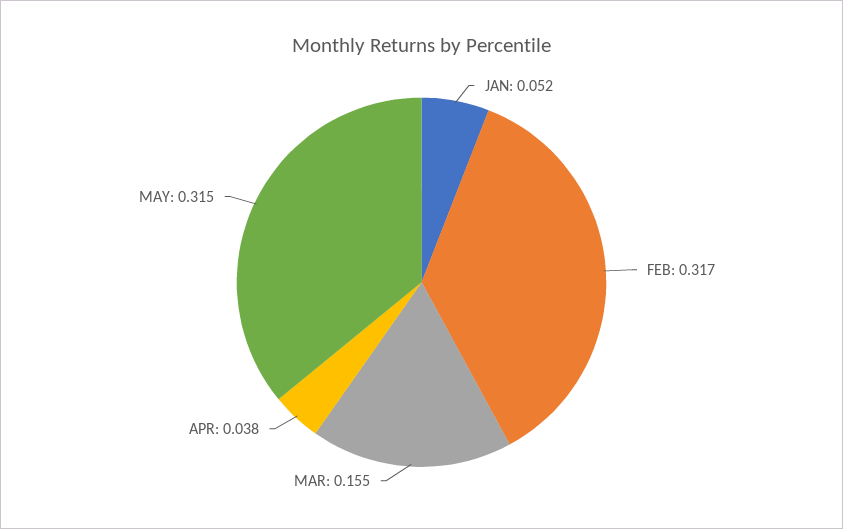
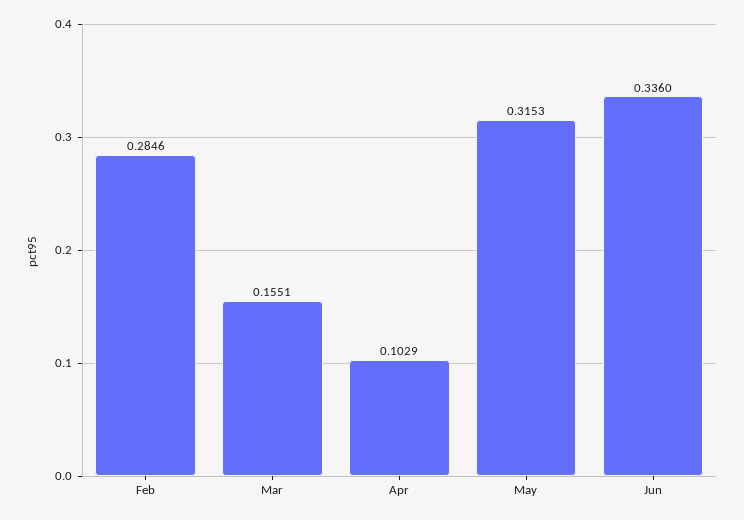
JAN: 0.052 -> none
FEB: 0.317 -> 0.2846
APR: 0.038 -> 0.1029
Jun: none -> 0.336

